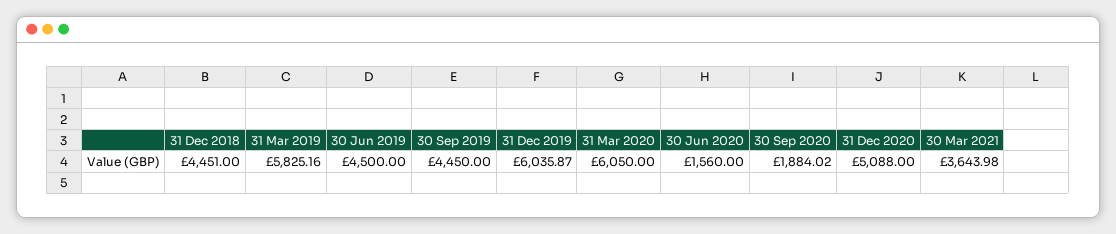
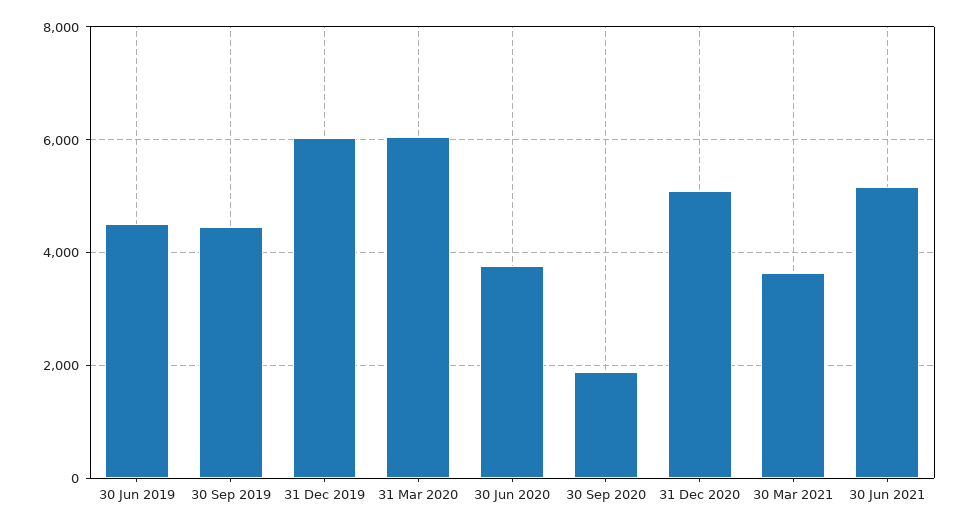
31 Dec 2018: 4451 -> none
31 Mar 2019: 5825.16 -> none
30 Jun 2020: 1560 -> 3800
30 Jun 2021: none -> 5200

